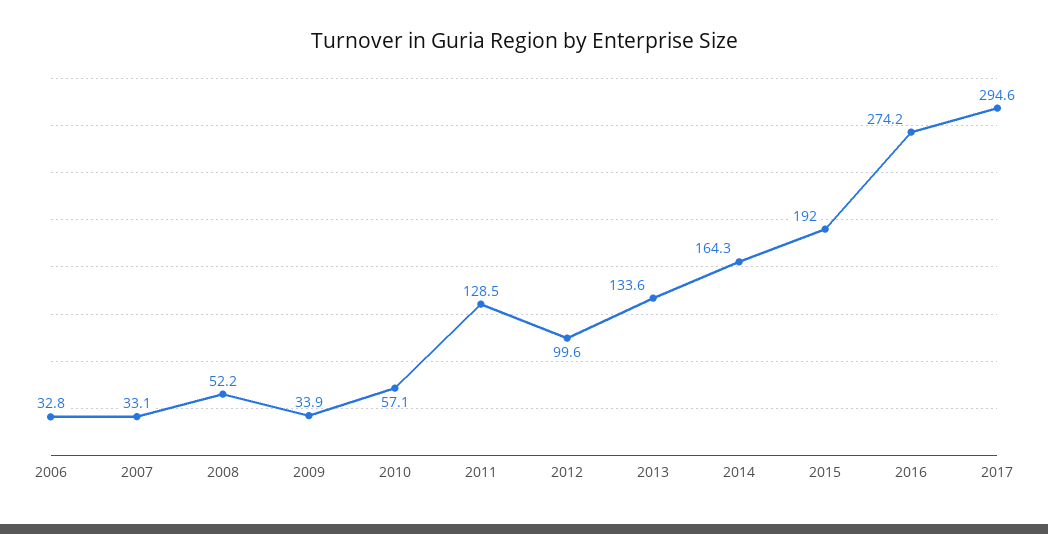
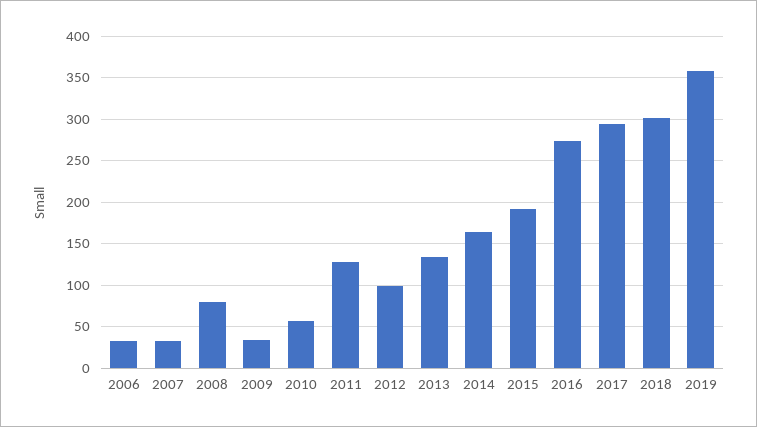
2008: 52.2 -> 80
2018: none -> 300
2019: none -> 360

